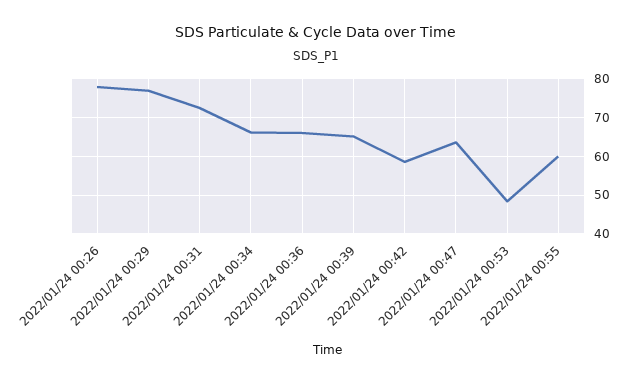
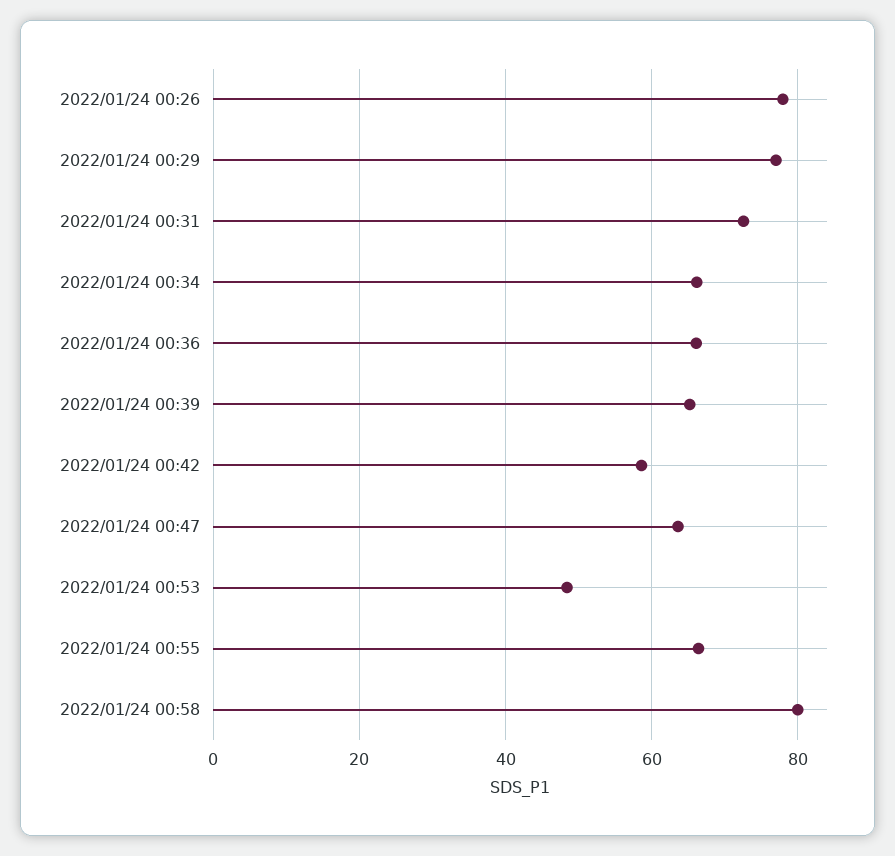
2022/01/24 00:55: 60 -> 66
2022/01/24 00:58: none -> 80

